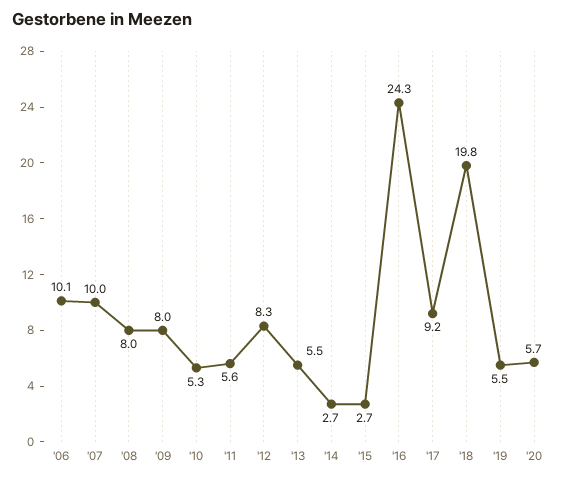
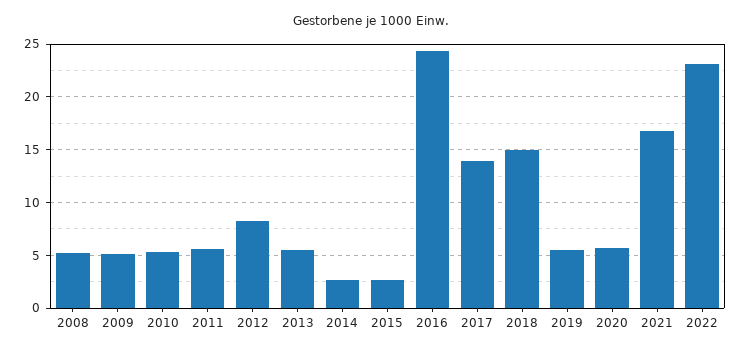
'06: 10.1 -> none
'07: 10 -> none
'08: 8 -> 5
'09: 8 -> 5
'17: 9.2 -> 14
'18: 19.8 -> 15
2021: none -> 17
2022: none -> 23

